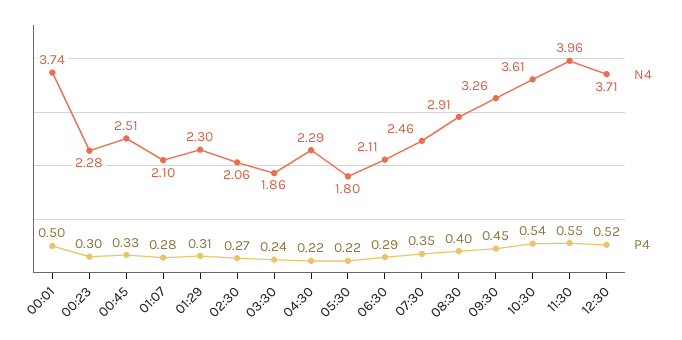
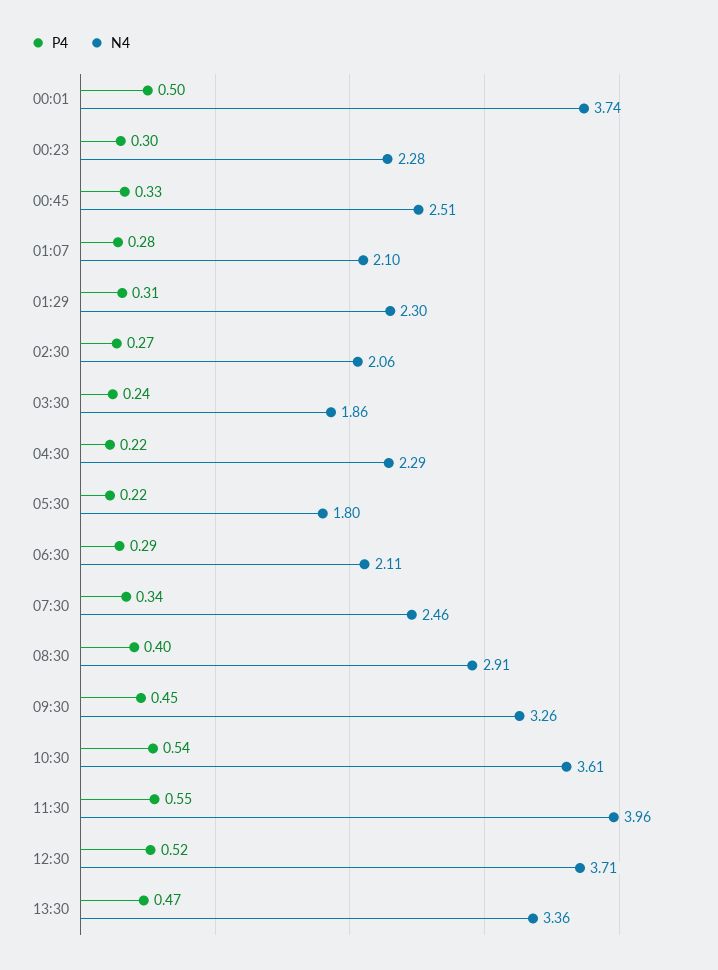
P4, 07:30: 0.35 -> 0.34
P4, 13:30: none -> 0.47
N4, 13:30: none -> 3.36

